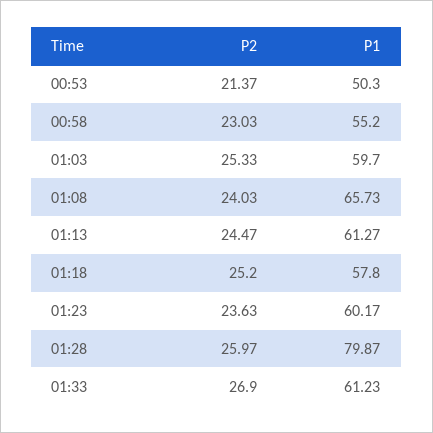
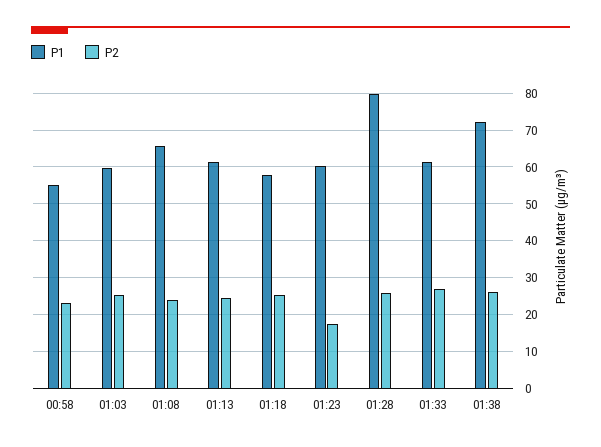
P2, 00:53: 21.37 -> none
P1, 00:53: 50.3 -> none
P2, 01:23: 23.63 -> 18
P1, 01:38: none -> 72
P2, 01:38: none -> 26

